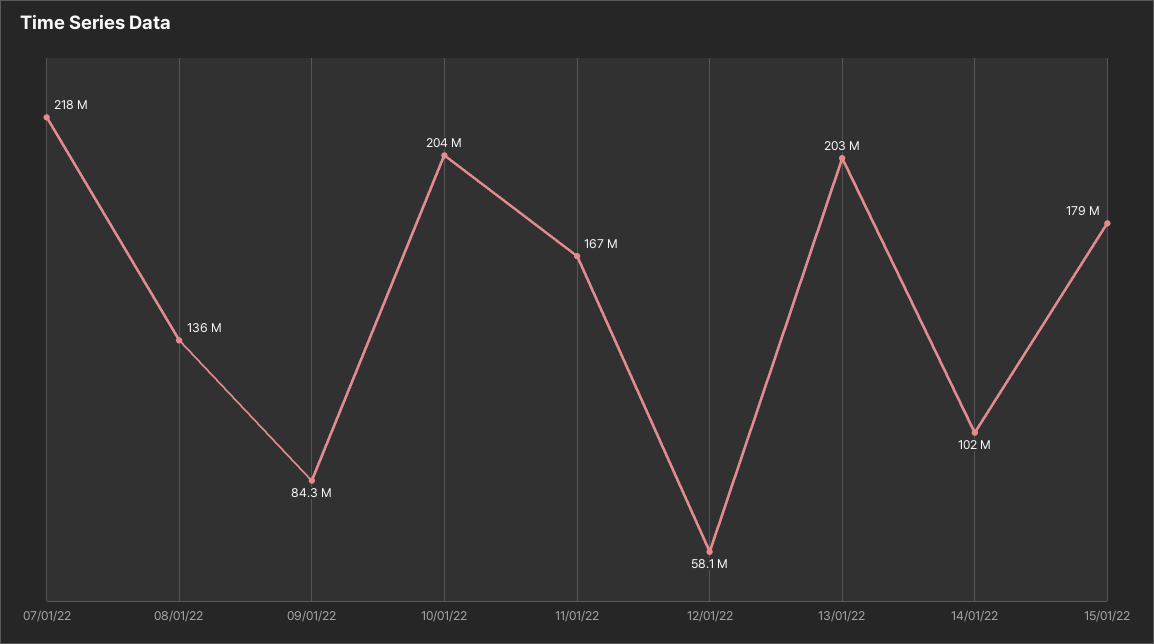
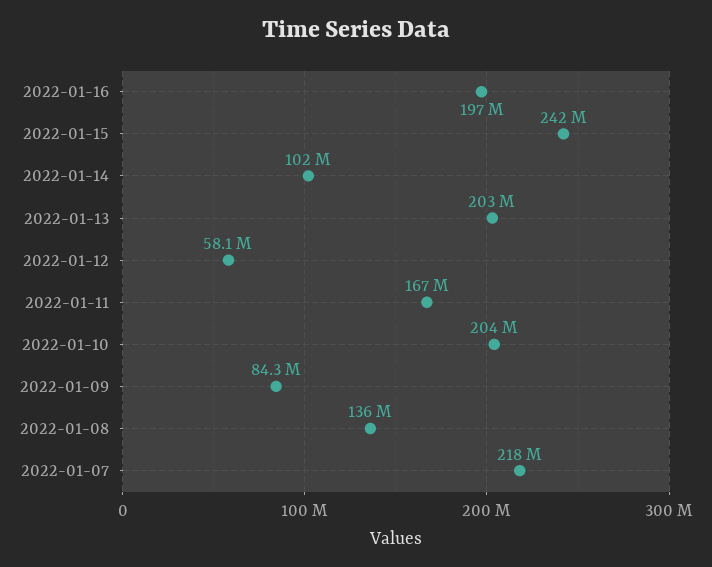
15/01/22: 179000000 -> 242000000
2022-01-16: none -> 197000000

